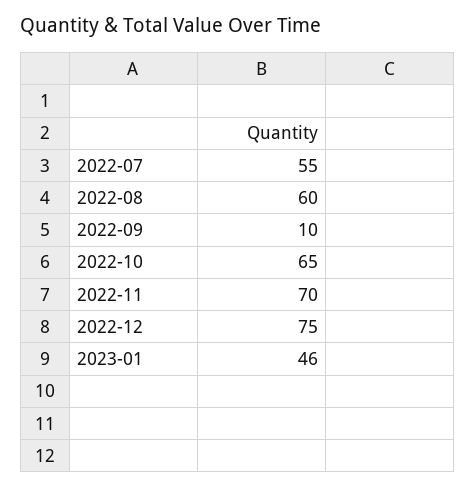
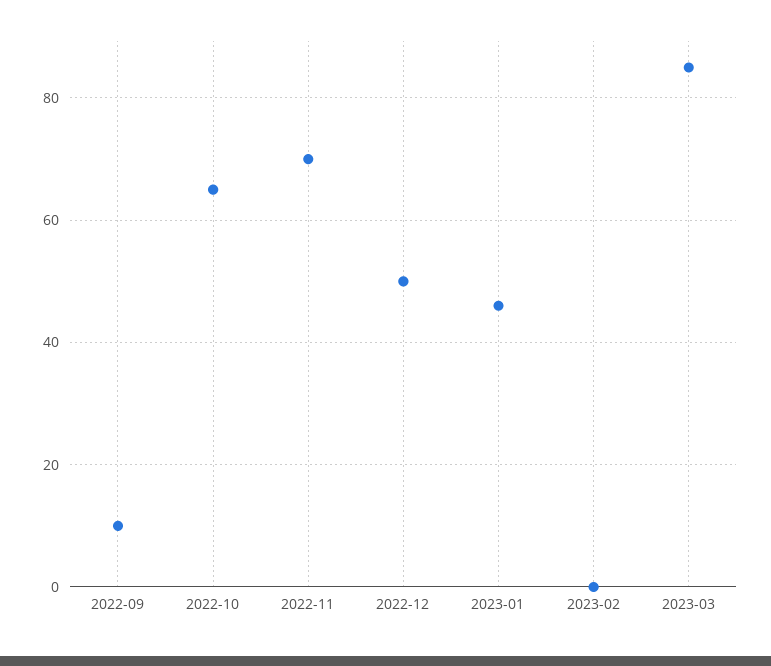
2022-07: 55 -> none
2022-08: 60 -> none
2022-12: 75 -> 50
2023-02: none -> 0
2023-03: none -> 85

